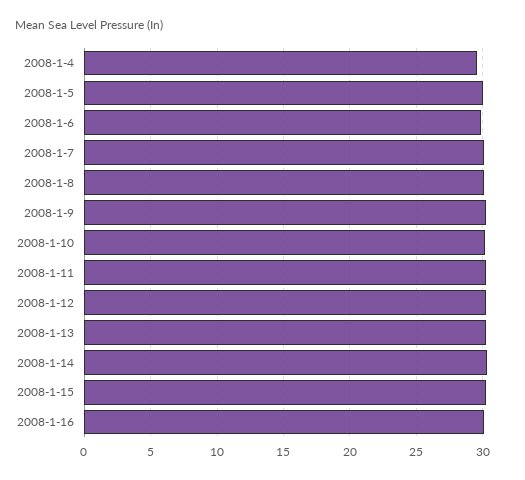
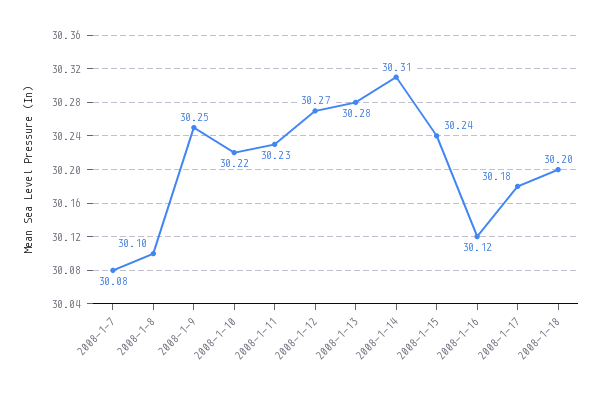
2008-1-4: 29.5 -> none
2008-1-5: 30 -> none
2008-1-6: 30 -> none
2008-1-17: none -> 30.18
2008-1-18: none -> 30.2

